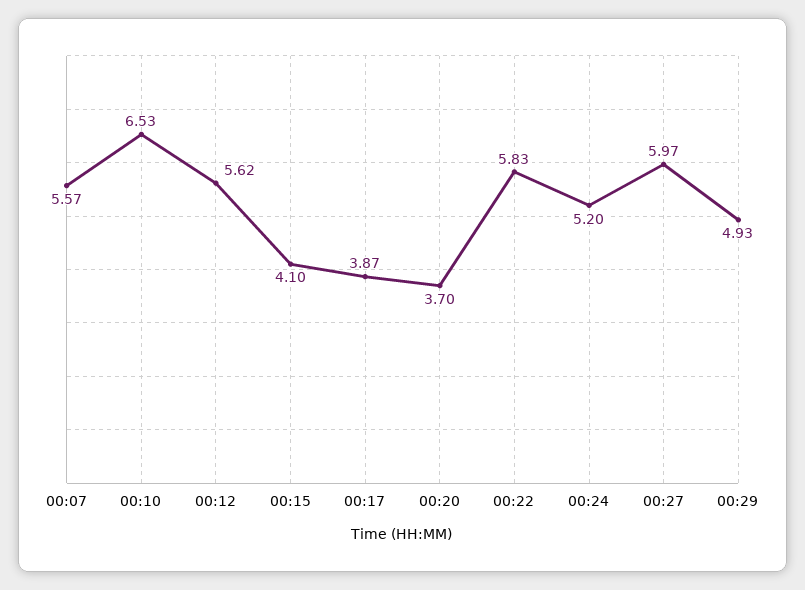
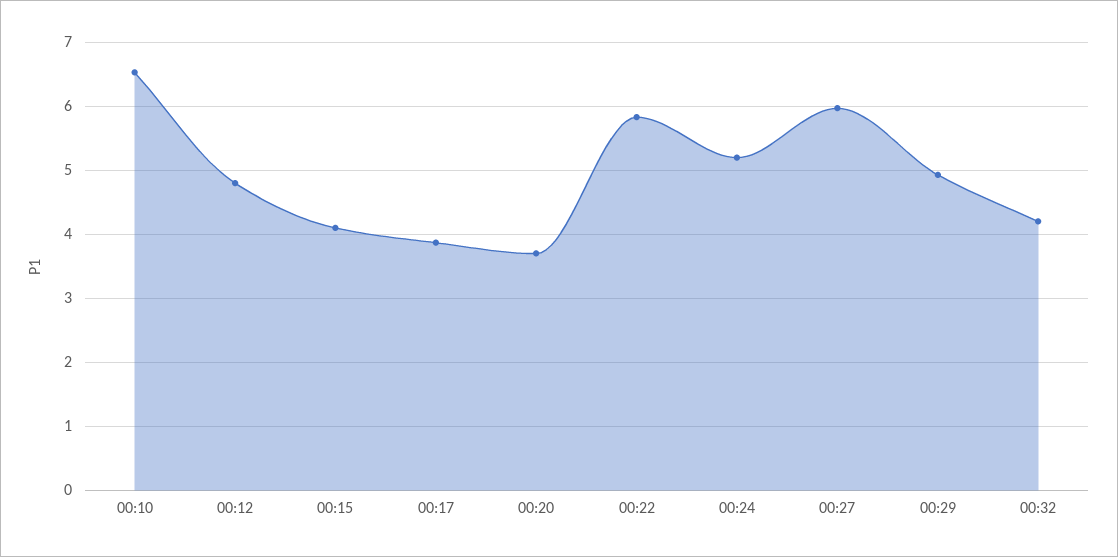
00:07: 5.57 -> none
00:12: 5.62 -> 4.8
00:32: none -> 4.2

